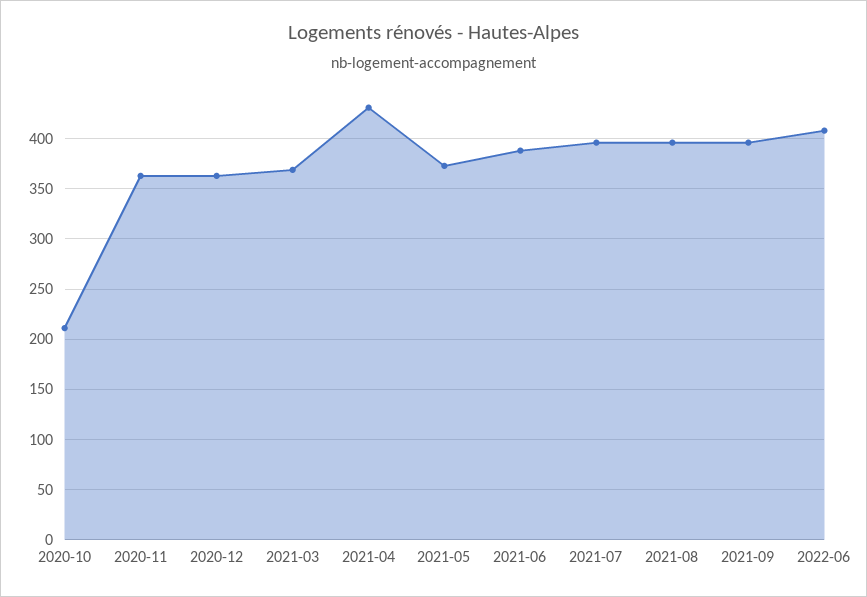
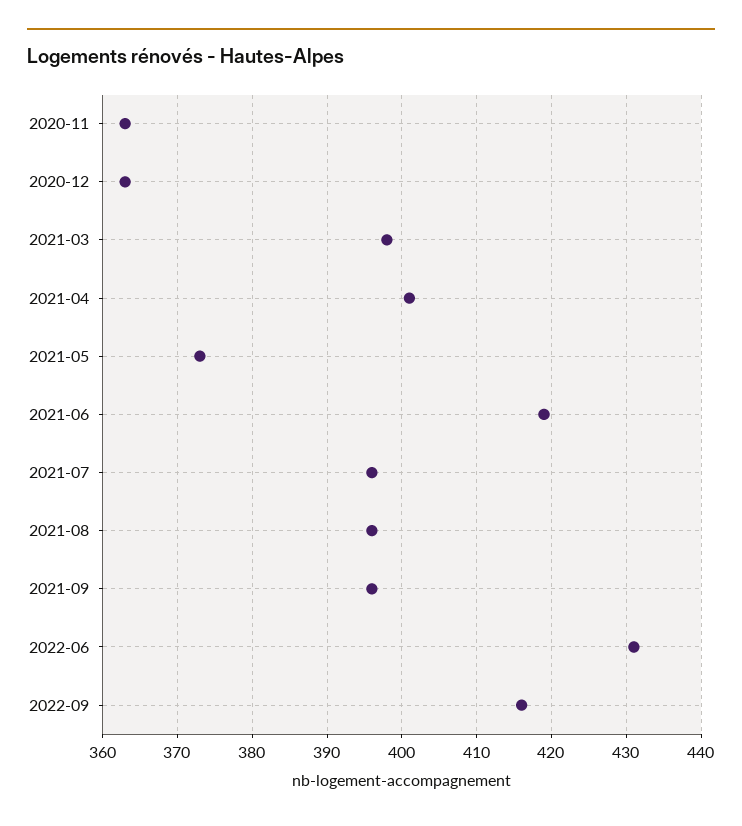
2020-10: 210 -> none
2021-03: 370 -> 398
2021-04: 430 -> 401
2021-06: 390 -> 419
2022-06: 410 -> 431
2022-09: none -> 416

